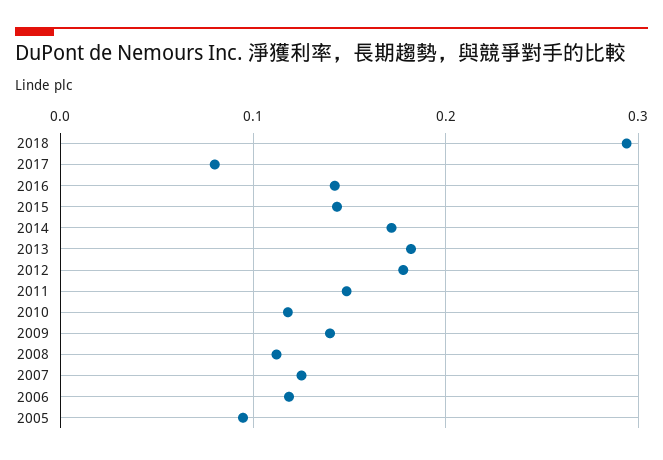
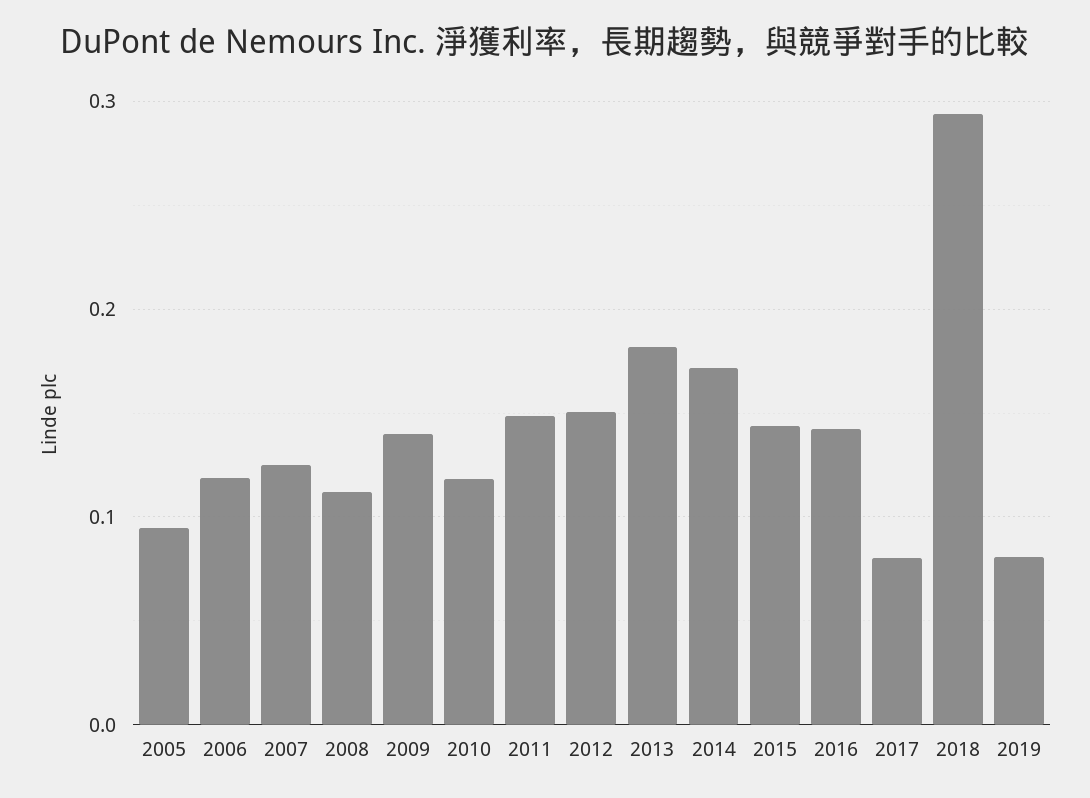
2012: 0.18 -> 0.15
2019: none -> 0.08

